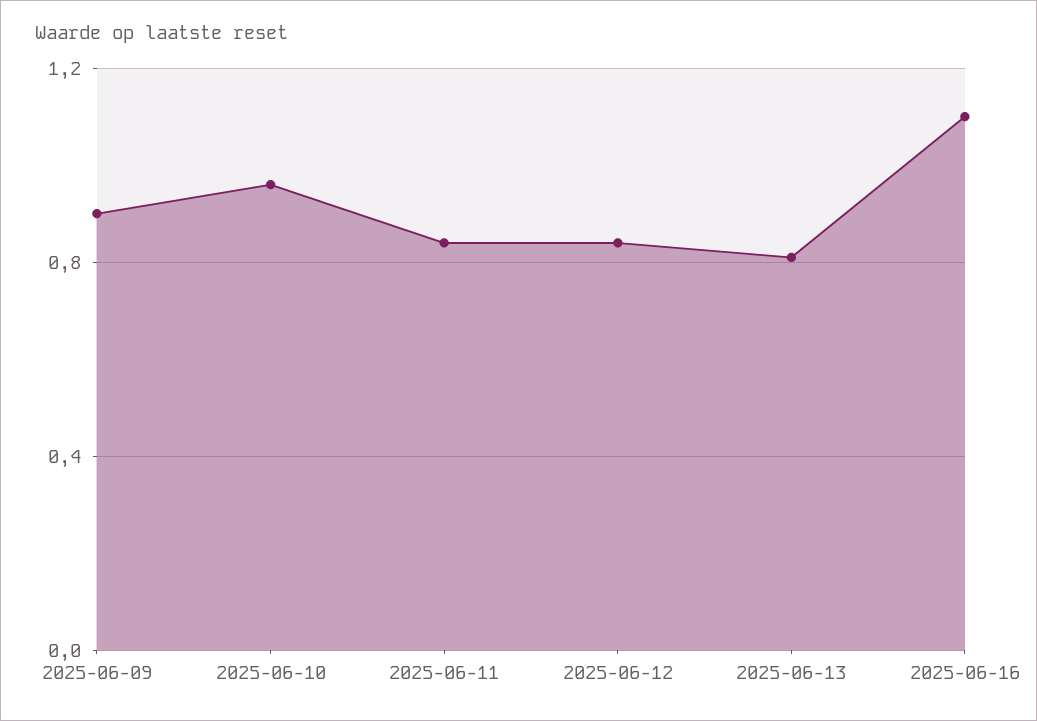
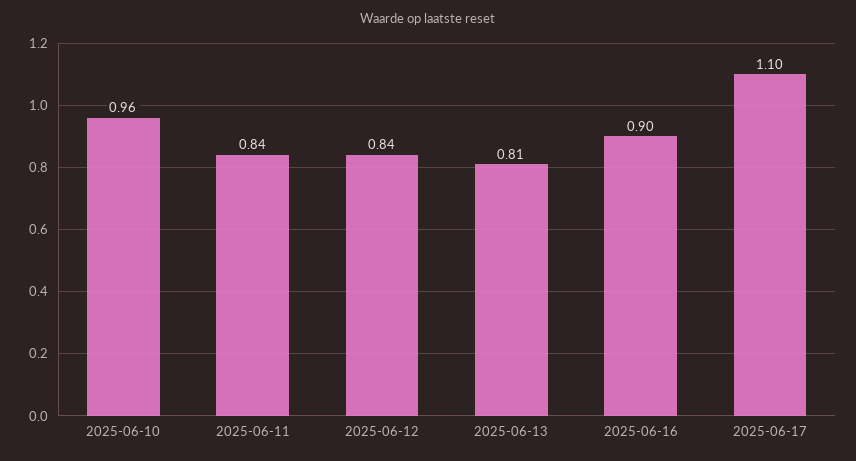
2025-06-09: 0.9 -> none
2025-06-16: 1.1 -> 0.9
2025-06-17: none -> 1.1

